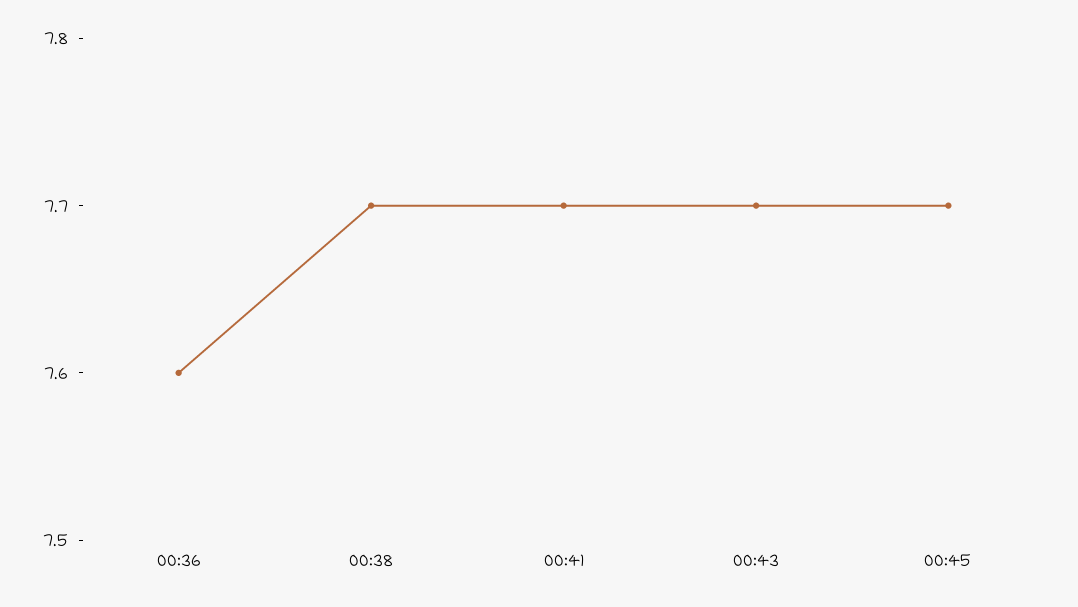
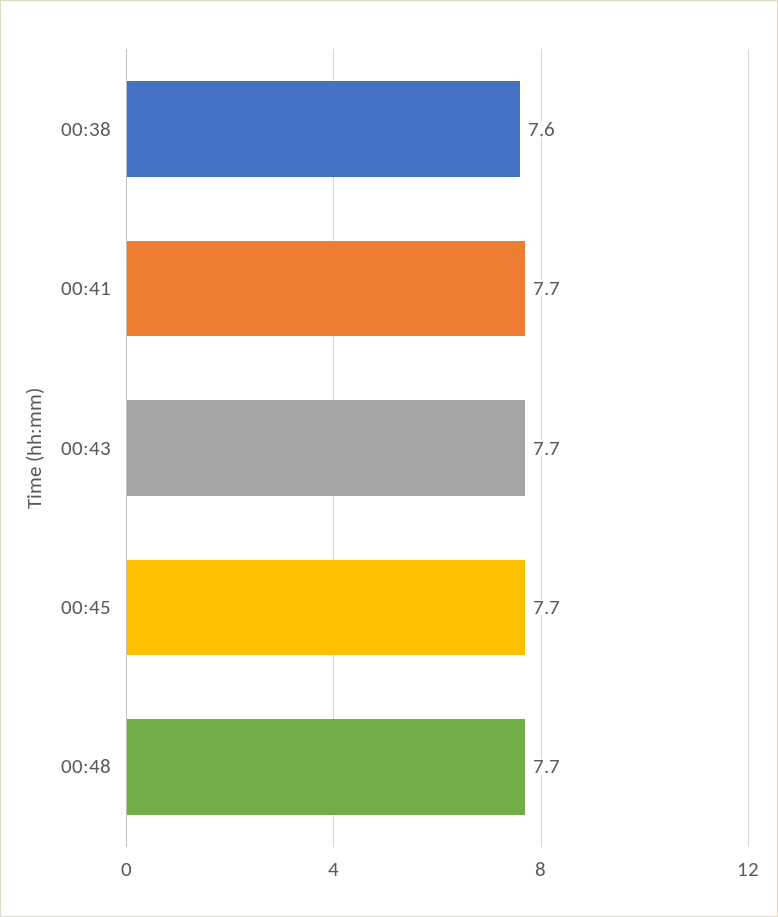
00:36: 7.6 -> none
00:38: 7.7 -> 7.6
00:48: none -> 7.7

